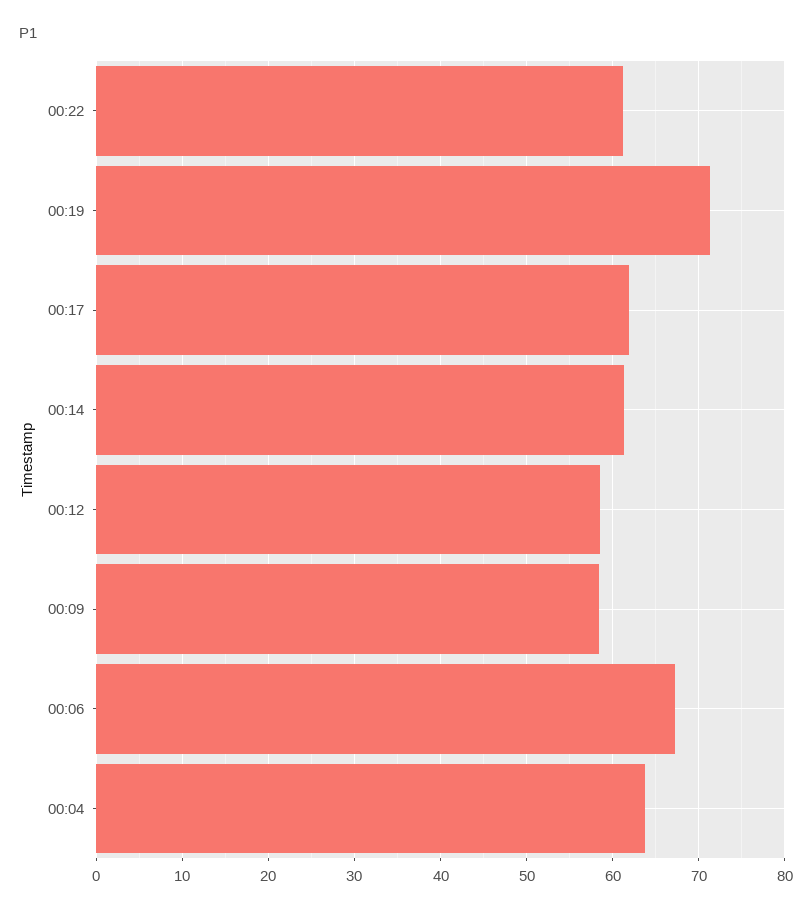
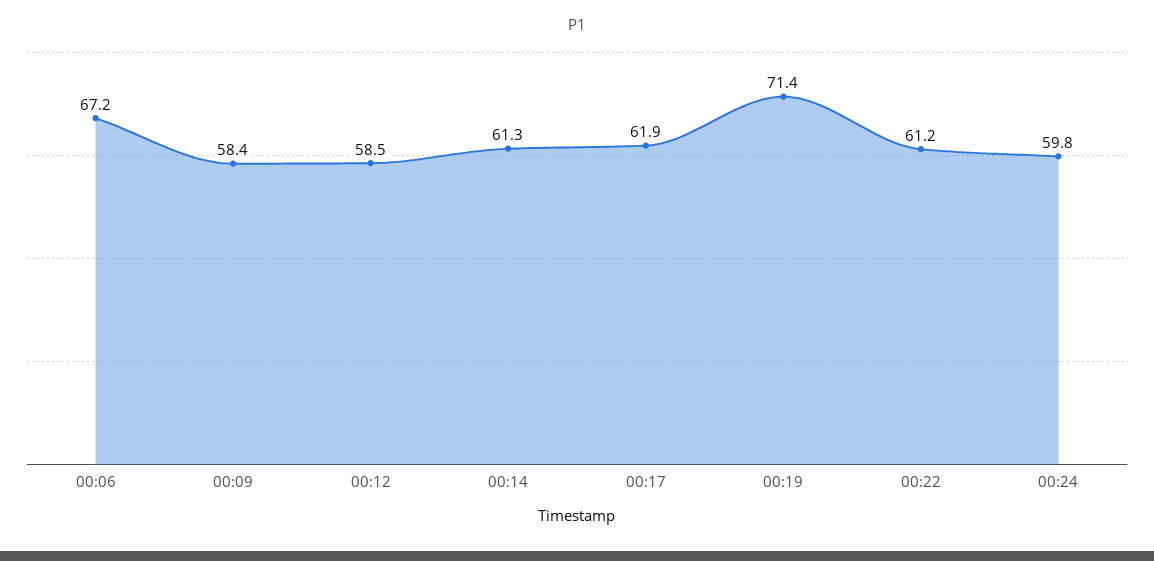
00:04: 64 -> none
00:24: none -> 59.8

